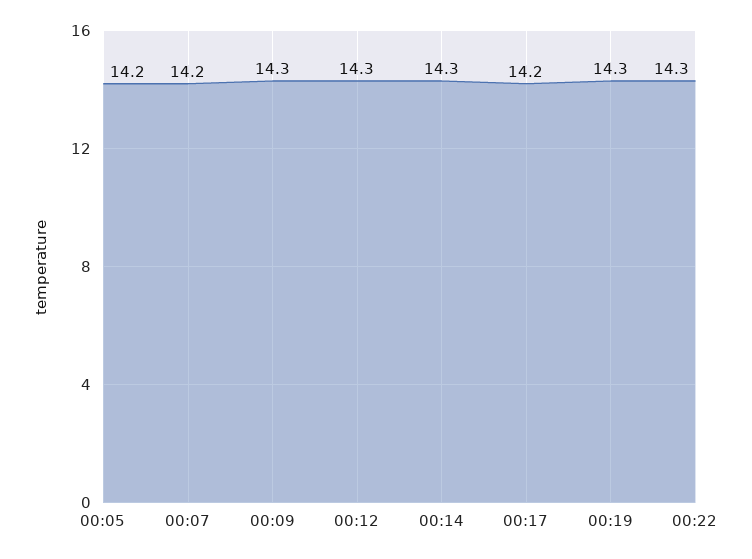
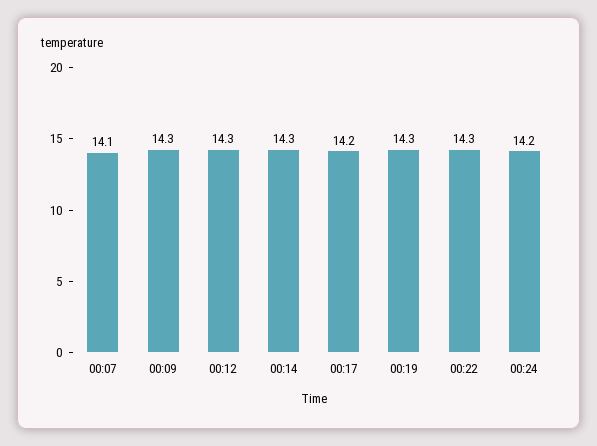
00:05: 14.2 -> none
00:07: 14.2 -> 14.1
00:24: none -> 14.2

